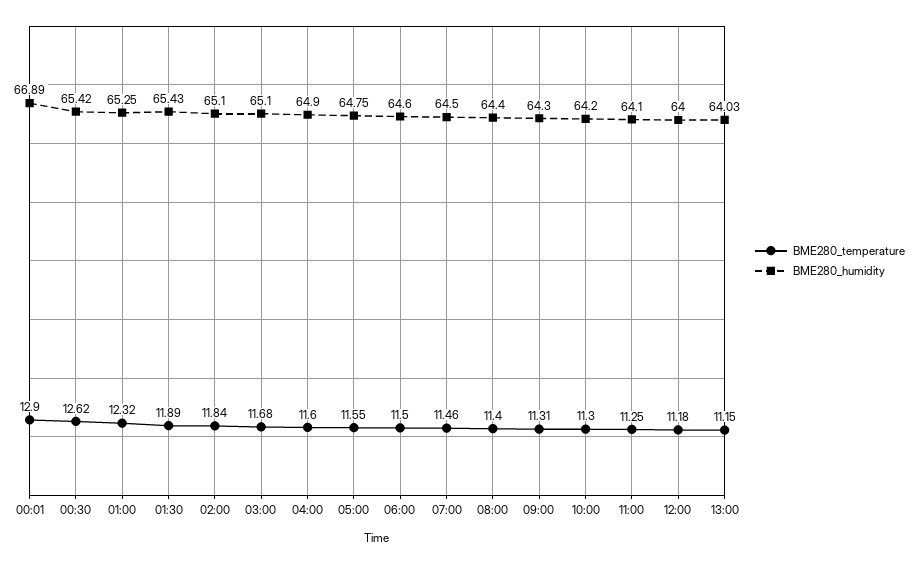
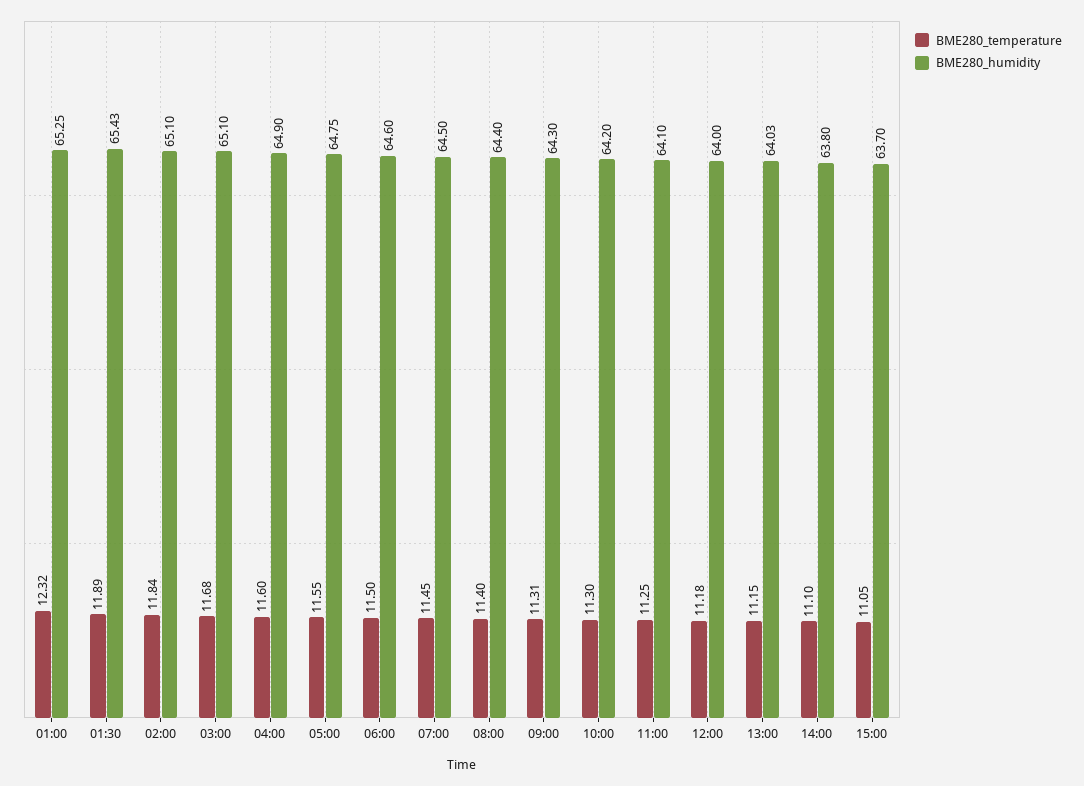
BME280_temperature, 00:01: 12.9 -> none
BME280_humidity, 00:01: 66.89 -> none
BME280_temperature, 00:30: 12.62 -> none
BME280_humidity, 00:30: 65.42 -> none
BME280_temperature, 07:00: 11.46 -> 11.45
BME280_temperature, 14:00: none -> 11.1
BME280_humidity, 14:00: none -> 63.8
BME280_temperature, 15:00: none -> 11.05
BME280_humidity, 15:00: none -> 63.7

